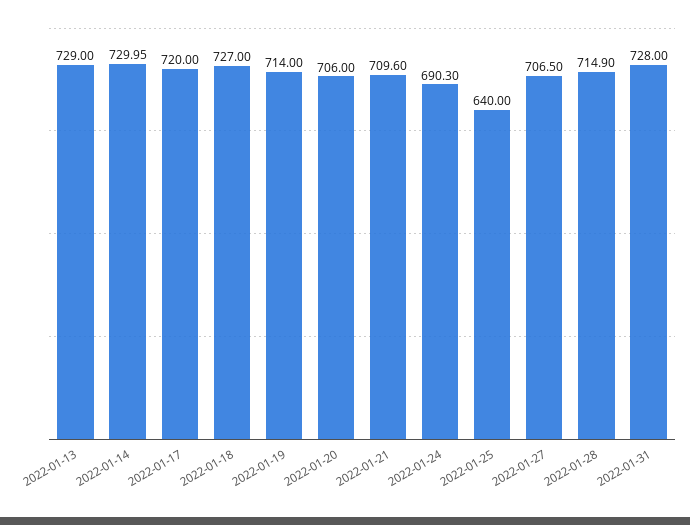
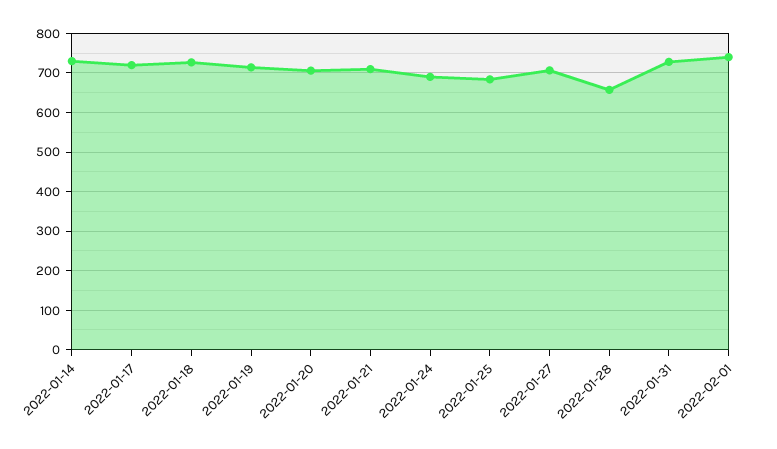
2022-01-13: 729 -> none
2022-01-25: 640 -> 680
2022-01-28: 714.9 -> 660
2022-02-01: none -> 740

